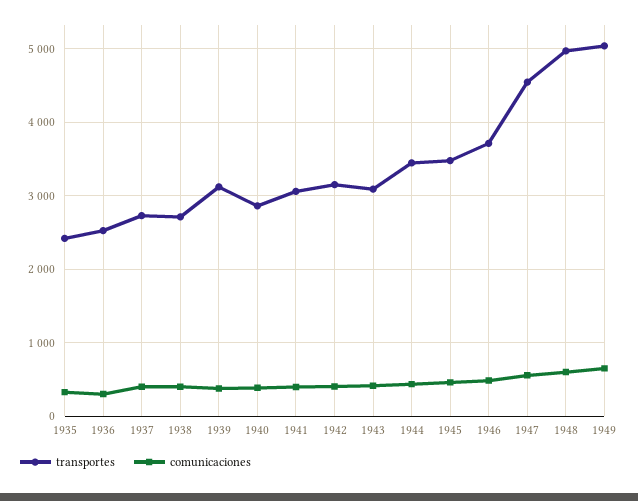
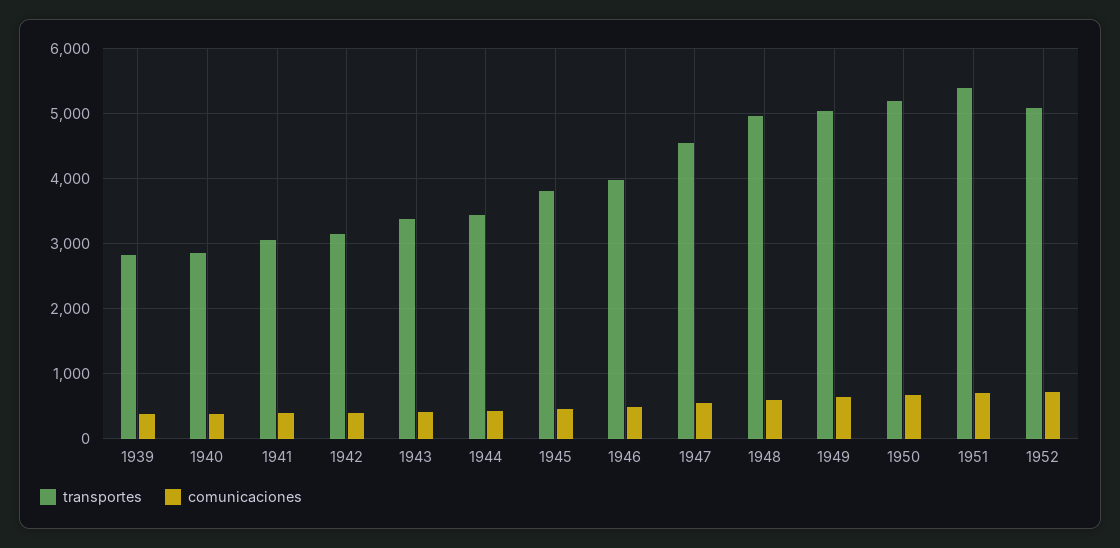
transportes, 1935: 2400 -> none
comunicaciones, 1935: 300 -> none
transportes, 1936: 2500 -> none
comunicaciones, 1936: 300 -> none
transportes, 1937: 2700 -> none
comunicaciones, 1937: 400 -> none
transportes, 1938: 2700 -> none
comunicaciones, 1938: 400 -> none
transportes, 1939: 3100 -> 2800
transportes, 1943: 3100 -> 3400
transportes, 1945: 3500 -> 3800
transportes, 1946: 3700 -> 4000
transportes, 1950: none -> 5200
comunicaciones, 1950: none -> 700
transportes, 1951: none -> 5400
comunicaciones, 1951: none -> 700
transportes, 1952: none -> 5100
comunicaciones, 1952: none -> 700

